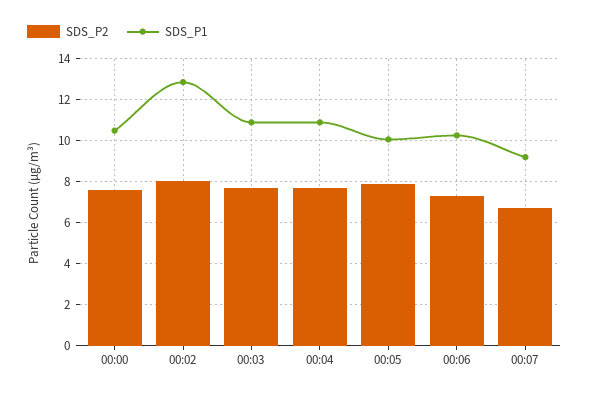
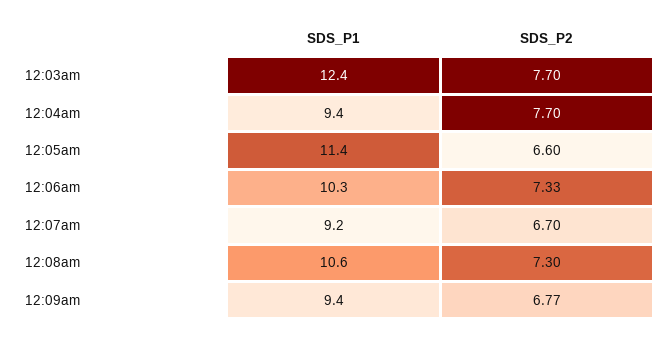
SDS_P2, 00:00: 7.5 -> none
SDS_P1, 00:00: 10.5 -> none
SDS_P2, 00:02: 8 -> none
SDS_P1, 00:02: 13 -> none
SDS_P1, 00:03: 11 -> 12.4
SDS_P1, 00:04: 11 -> 9.4
SDS_P2, 00:05: 8 -> 6.6
SDS_P1, 00:05: 10 -> 11.4
SDS_P1, 12:08am: none -> 10.6
SDS_P2, 12:08am: none -> 7.3
SDS_P1, 12:09am: none -> 9.4
SDS_P2, 12:09am: none -> 6.77

